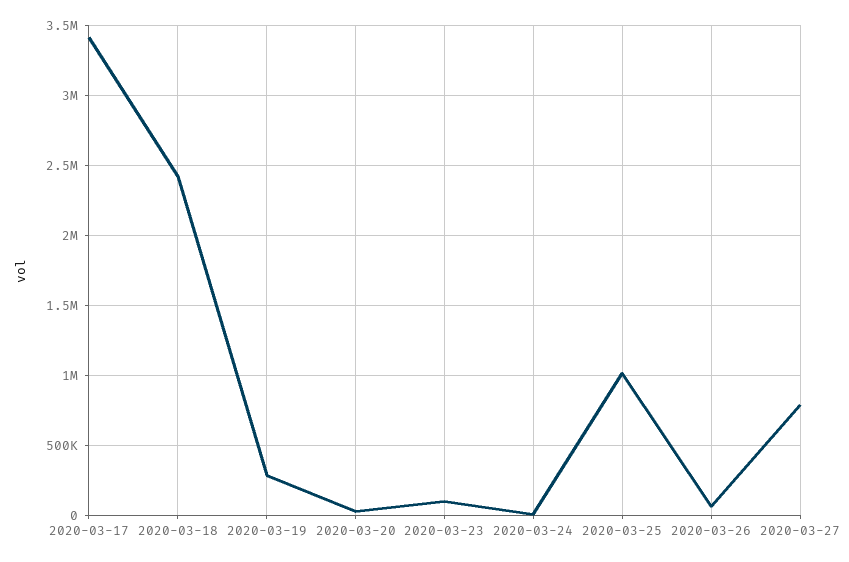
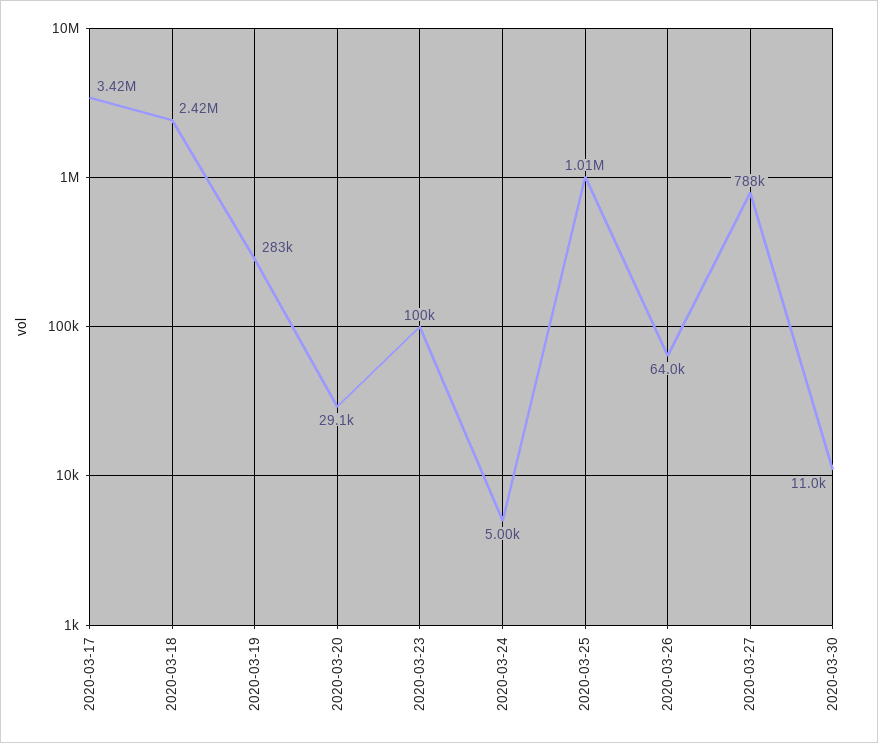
2020-03-30: none -> 11000

